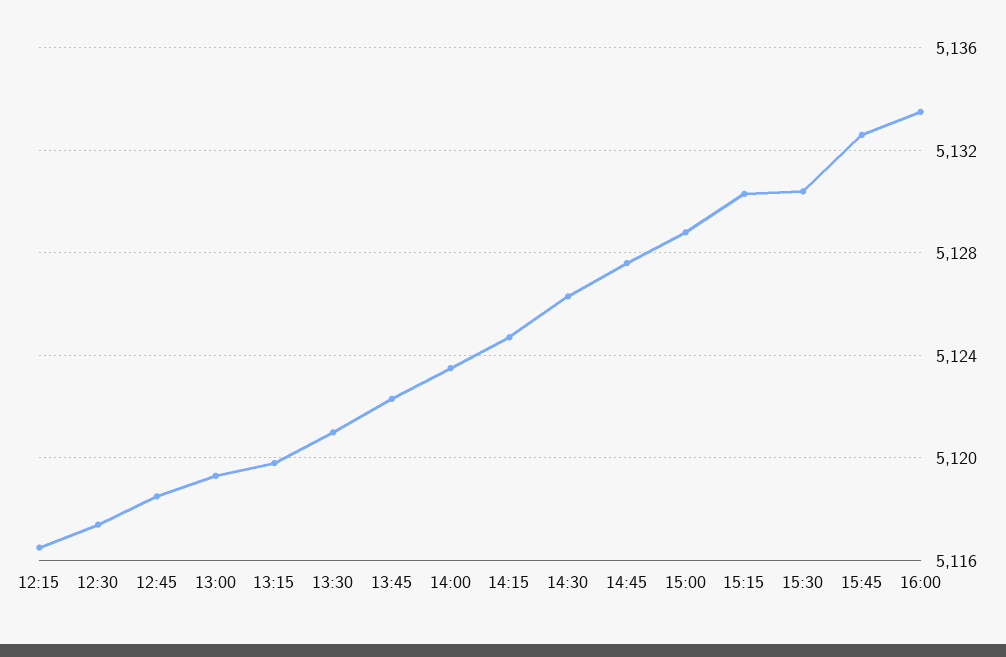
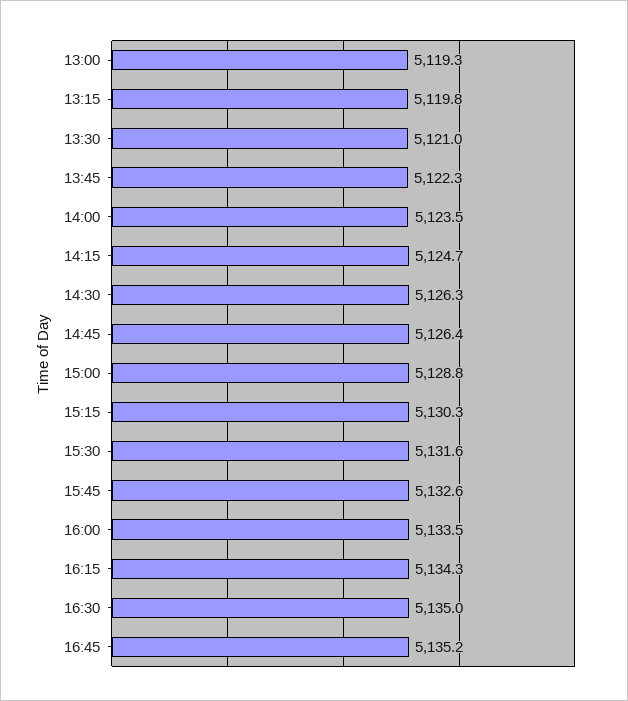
12:15: 5116.5 -> none
12:30: 5117.5 -> none
12:45: 5118.5 -> none
14:45: 5127.5 -> 5126.4
15:30: 5130.5 -> 5131.6
16:15: none -> 5134.3
16:30: none -> 5135
16:45: none -> 5135.2

